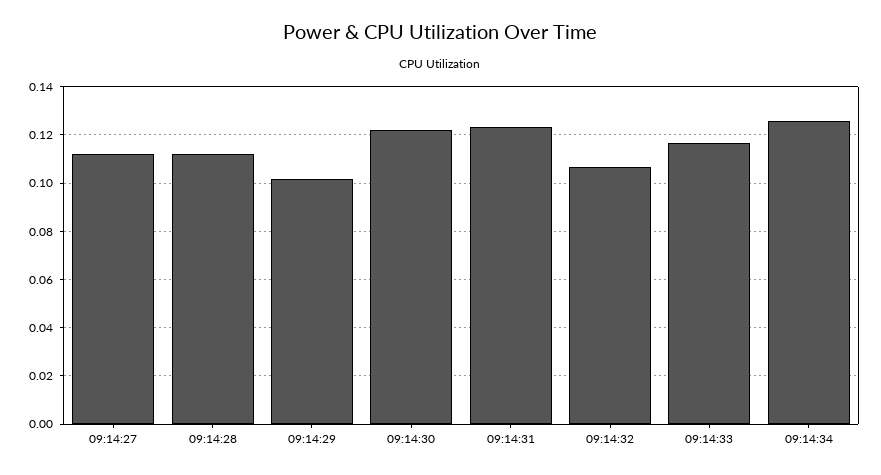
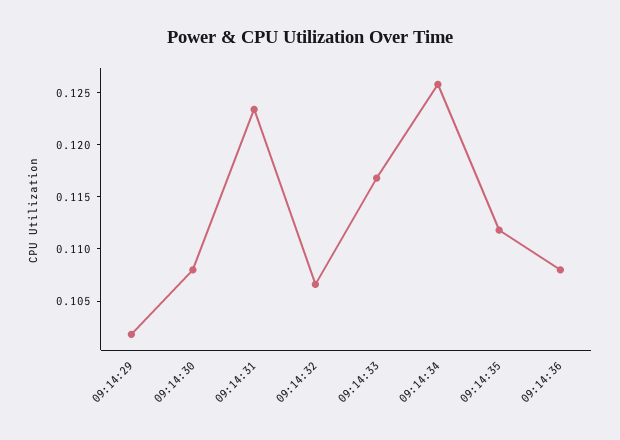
09:14:27: 0.1125 -> none
09:14:28: 0.1125 -> none
09:14:30: 0.1225 -> 0.108
09:14:35: none -> 0.112
09:14:36: none -> 0.108

